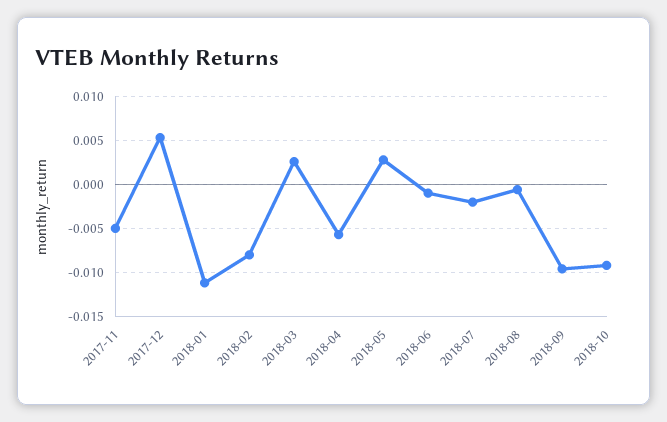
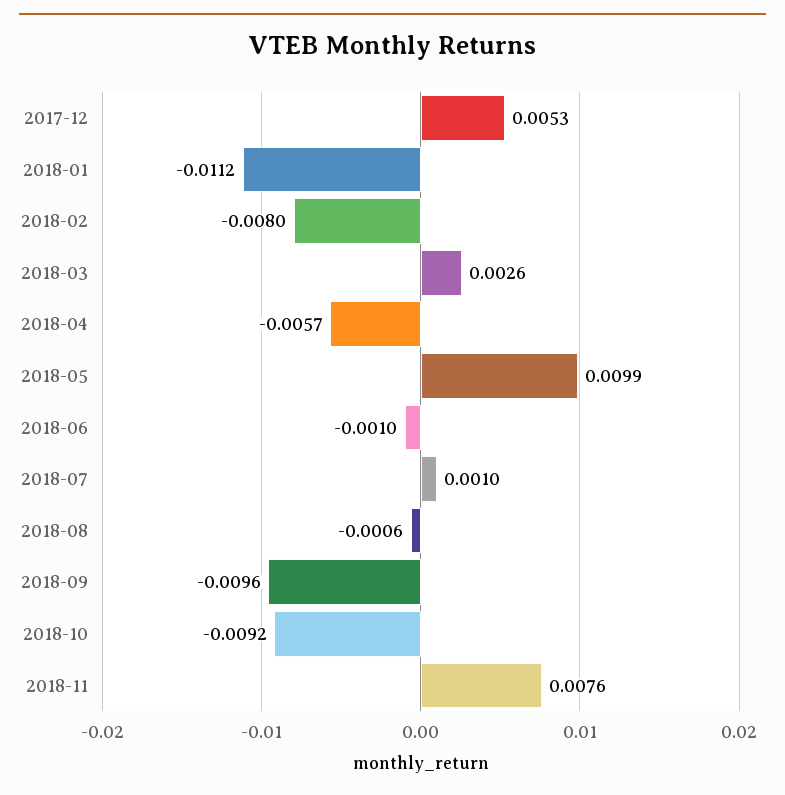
2017-11: -0.005 -> none
2018-05: 0.003 -> 0.0099
2018-07: -0.002 -> 0.001
2018-11: none -> 0.0076

